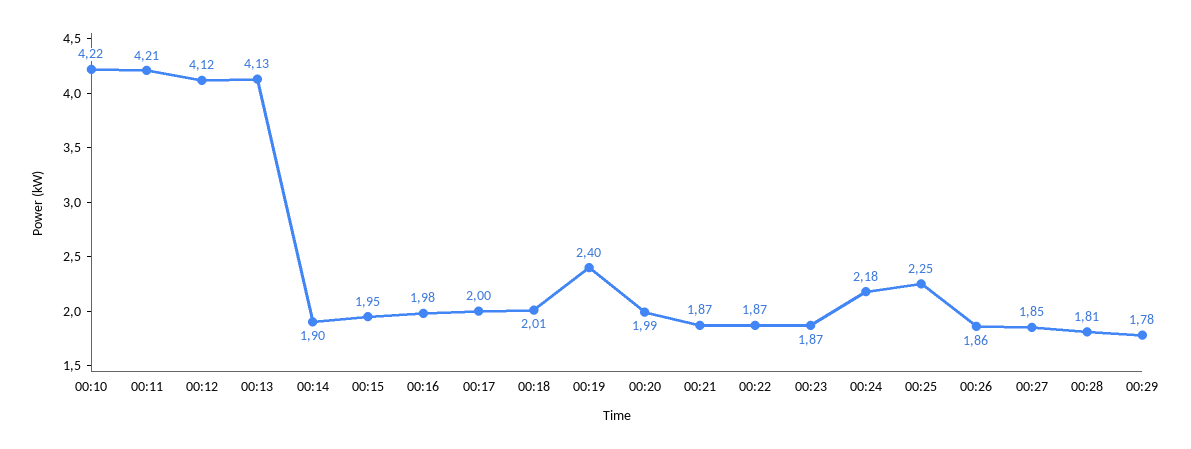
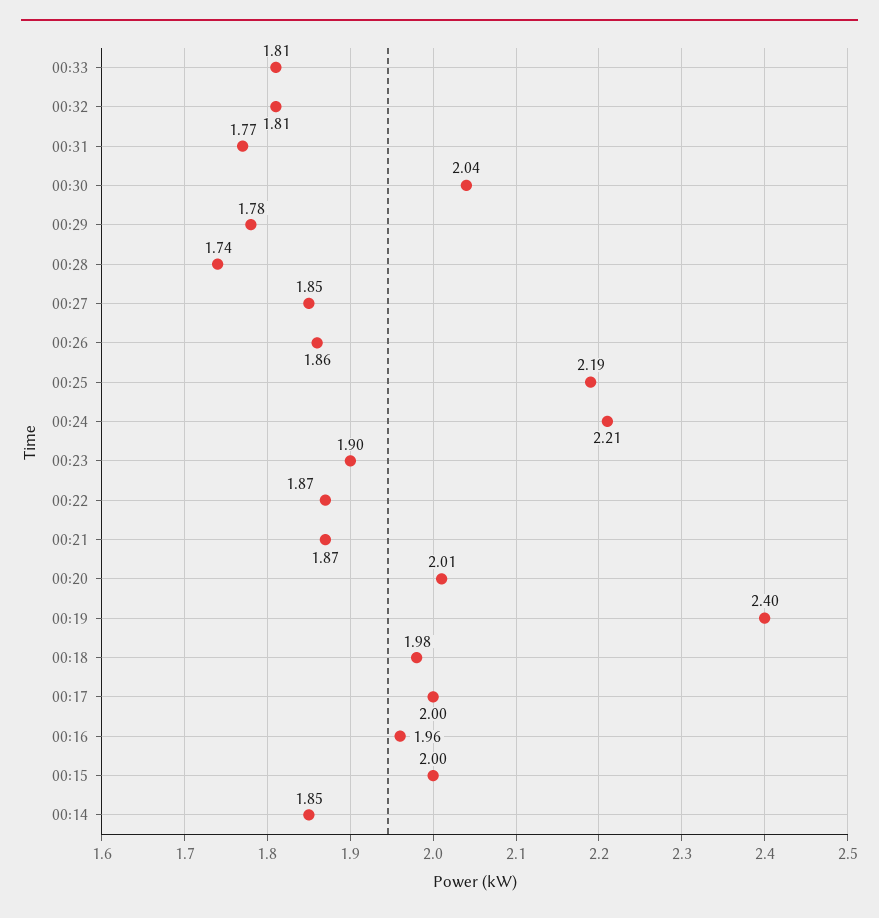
00:10: 4.22 -> none
00:11: 4.21 -> none
00:12: 4.12 -> none
00:13: 4.13 -> none
00:14: 1.9 -> 1.85
00:15: 1.95 -> 2
00:16: 1.98 -> 1.96
00:18: 2.01 -> 1.98
00:20: 1.99 -> 2.01
00:23: 1.87 -> 1.9
00:24: 2.18 -> 2.21
00:25: 2.25 -> 2.19
00:28: 1.81 -> 1.74
00:33: none -> 1.81
00:32: none -> 1.81
00:31: none -> 1.77
00:30: none -> 2.04

